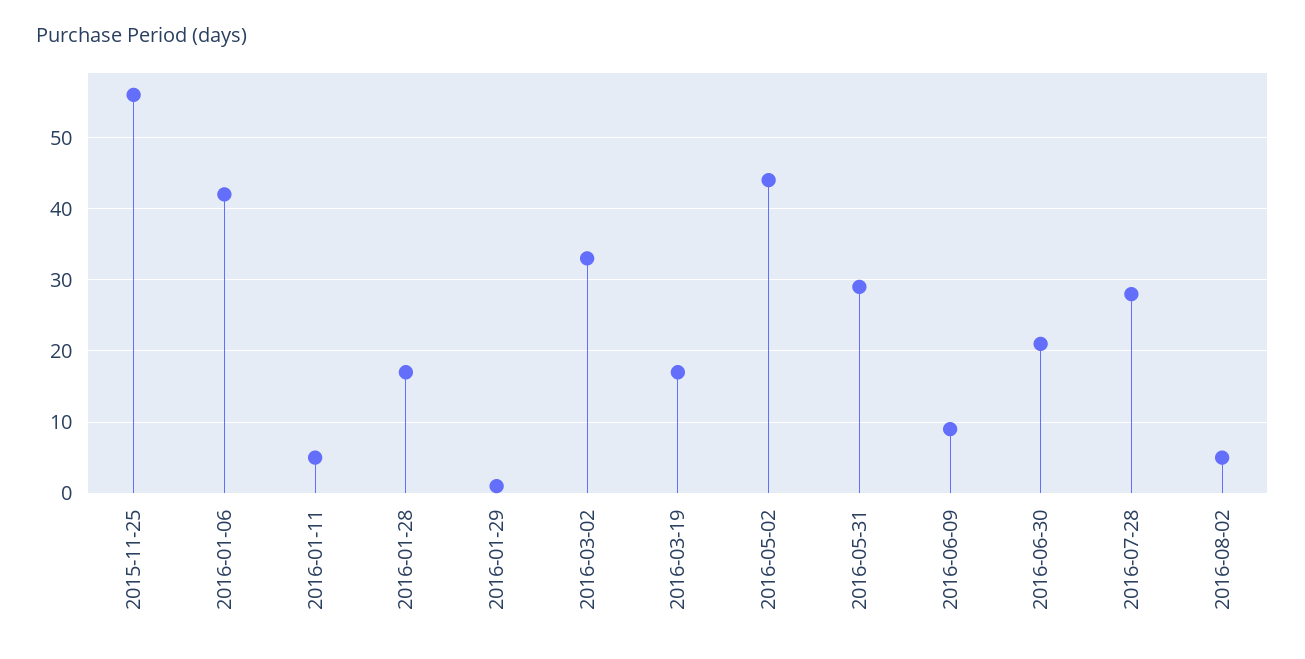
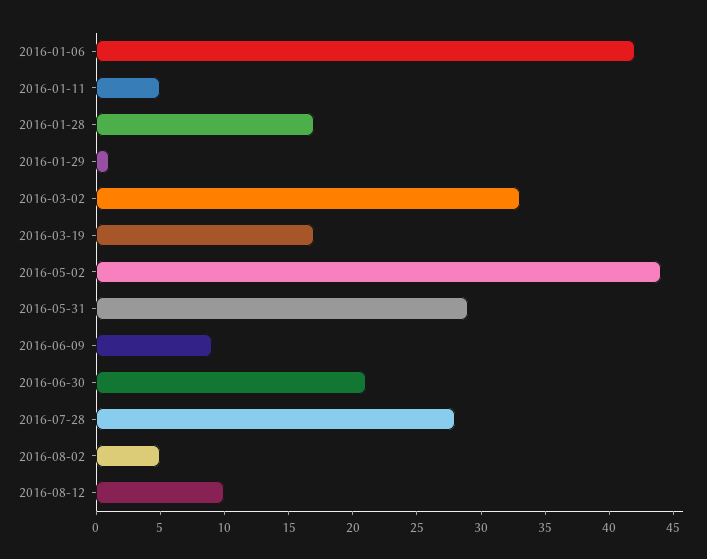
2015-11-25: 56 -> none
2016-08-12: none -> 10

